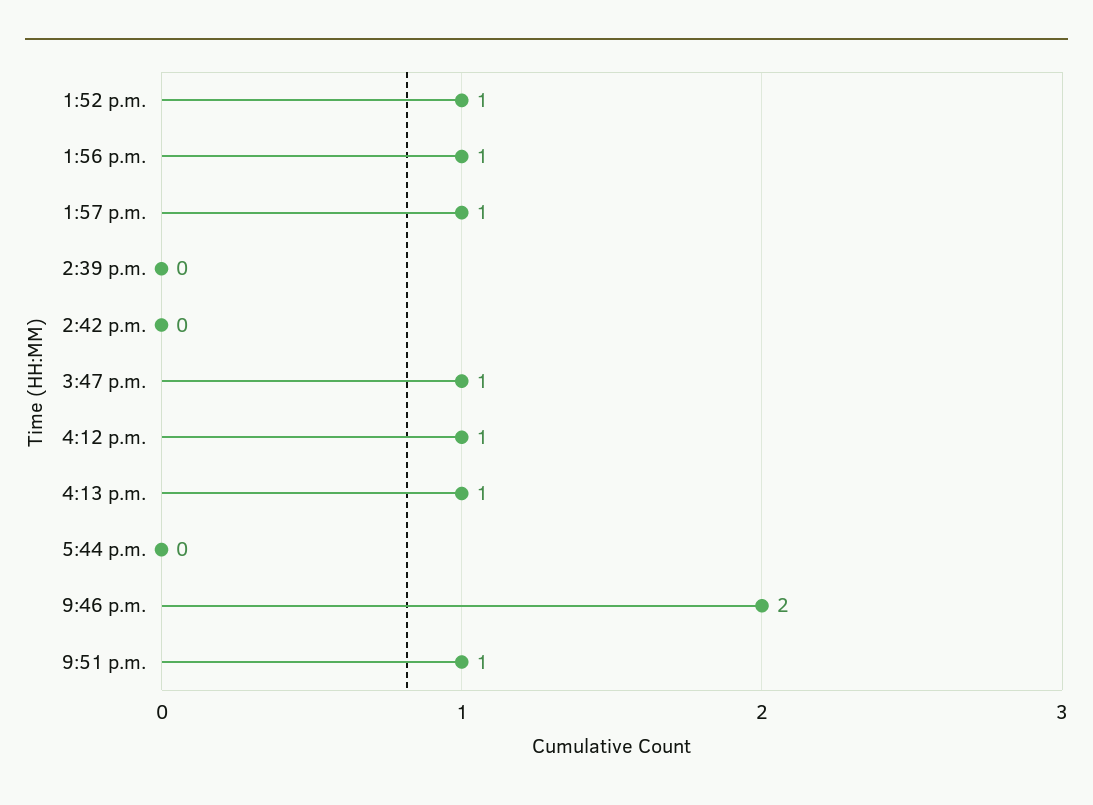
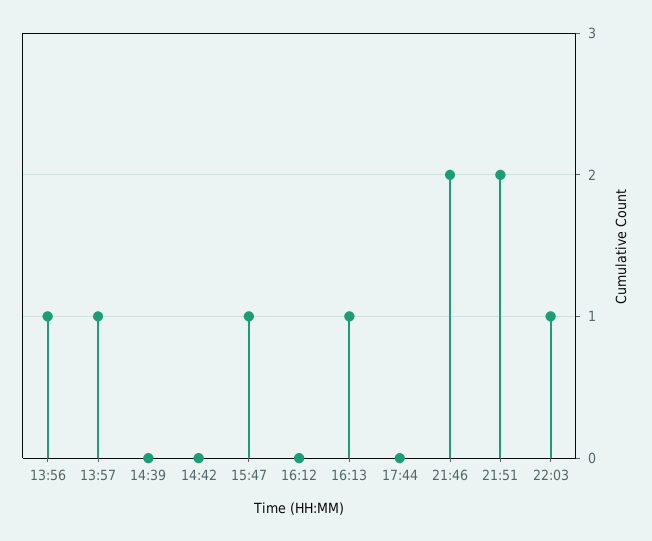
1:52 p.m.: 1 -> none
4:12 p.m.: 1 -> 0
9:51 p.m.: 1 -> 2
22:03: none -> 1

